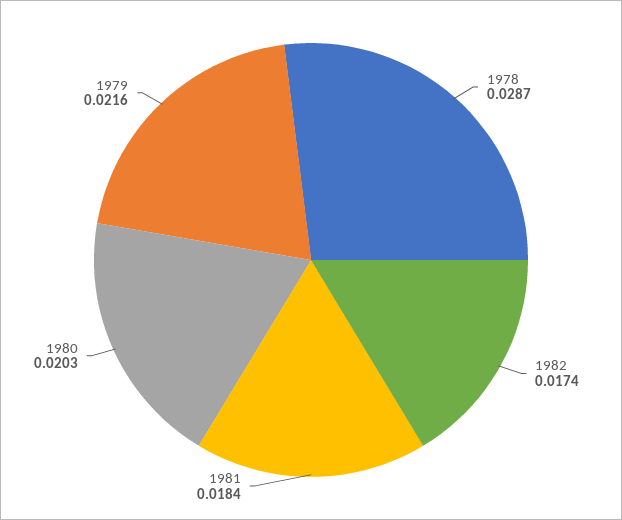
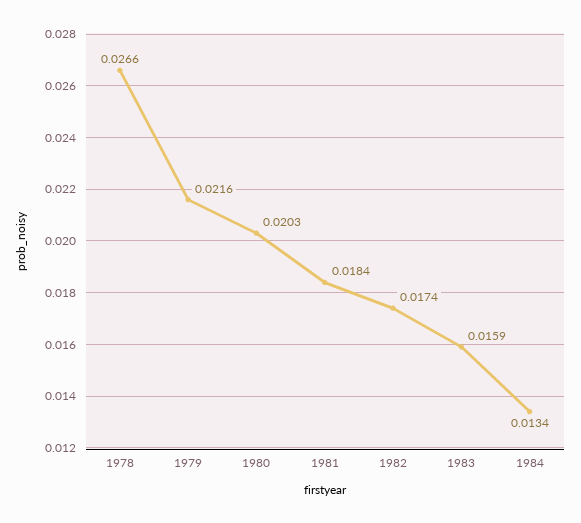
1978: 0.0287 -> 0.0266
1983: none -> 0.0159
1984: none -> 0.0134

